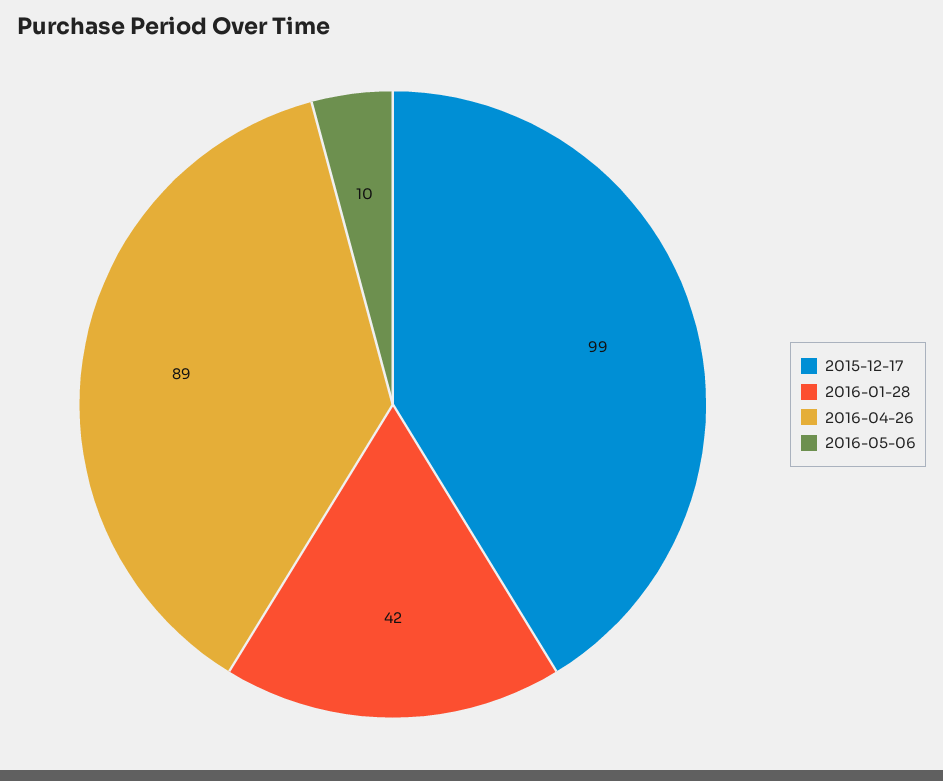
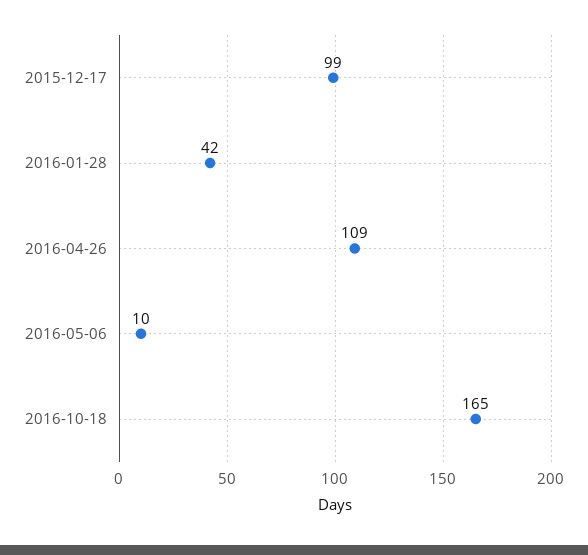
2016-04-26: 89 -> 109
2016-10-18: none -> 165

